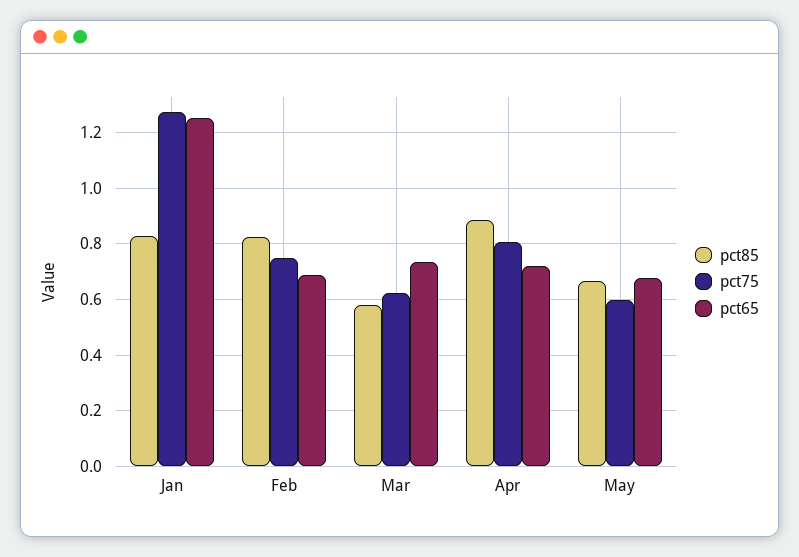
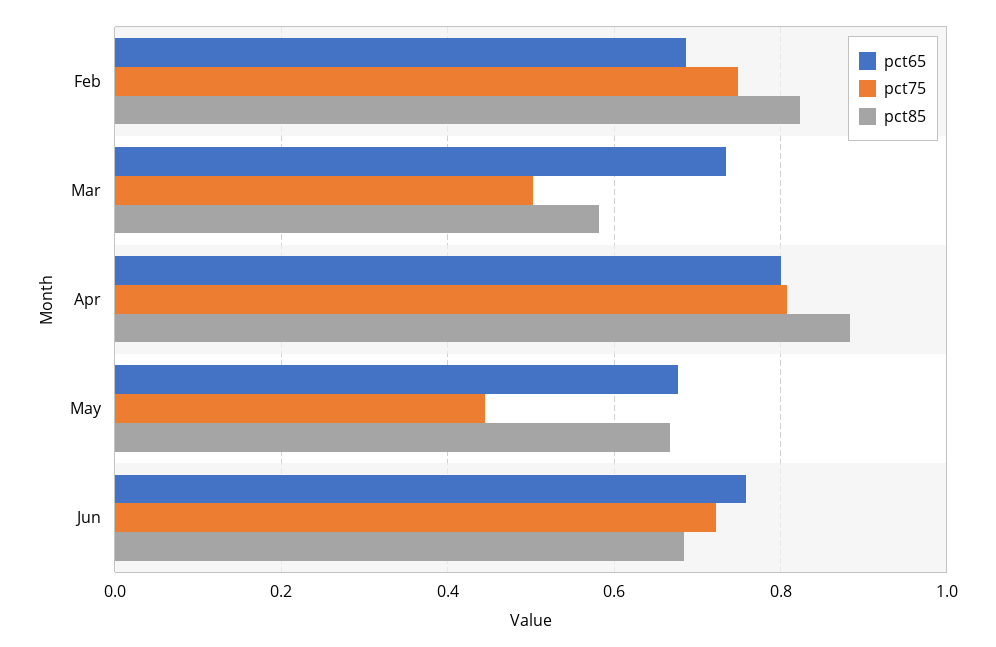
pct85, Jan: 0.825 -> none
pct75, Jan: 1.275 -> none
pct65, Jan: 1.25 -> none
pct75, Mar: 0.625 -> 0.5
pct65, Apr: 0.725 -> 0.8
pct75, May: 0.6 -> 0.44
pct65, Jun: none -> 0.76
pct75, Jun: none -> 0.72
pct85, Jun: none -> 0.68

